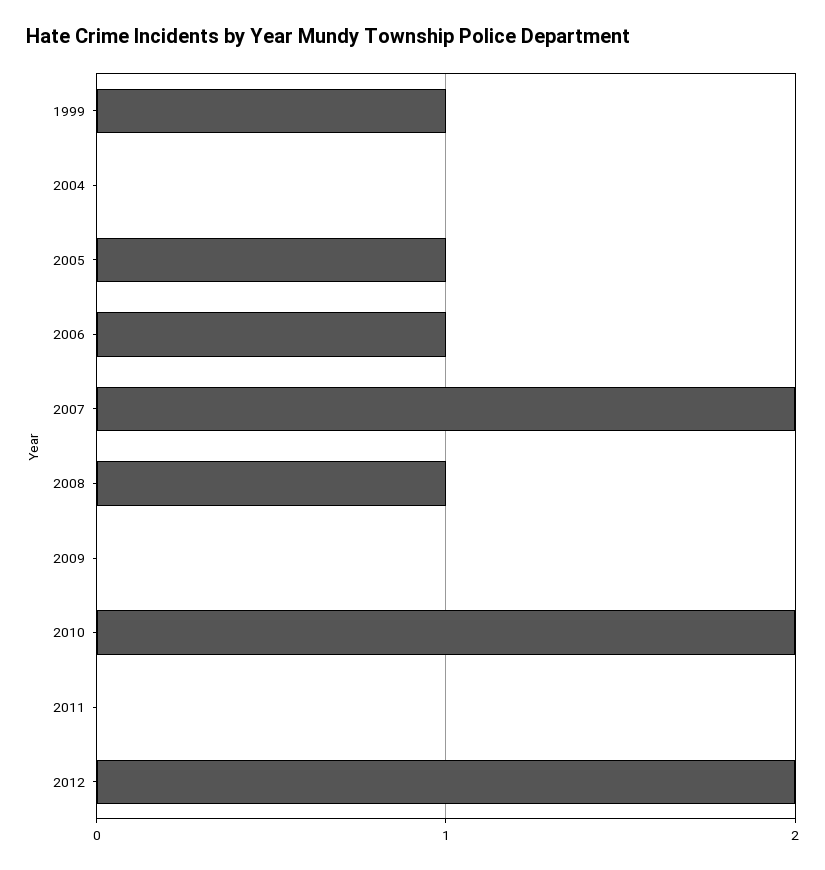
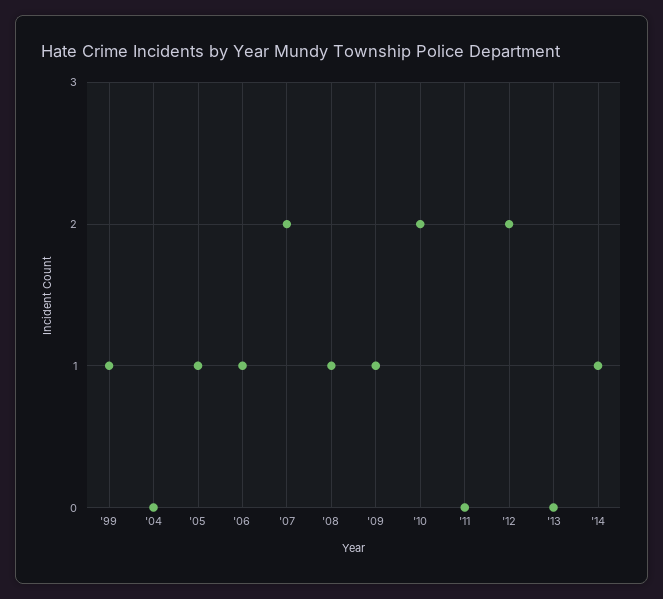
2009: 0 -> 1
'13: none -> 0
'14: none -> 1

